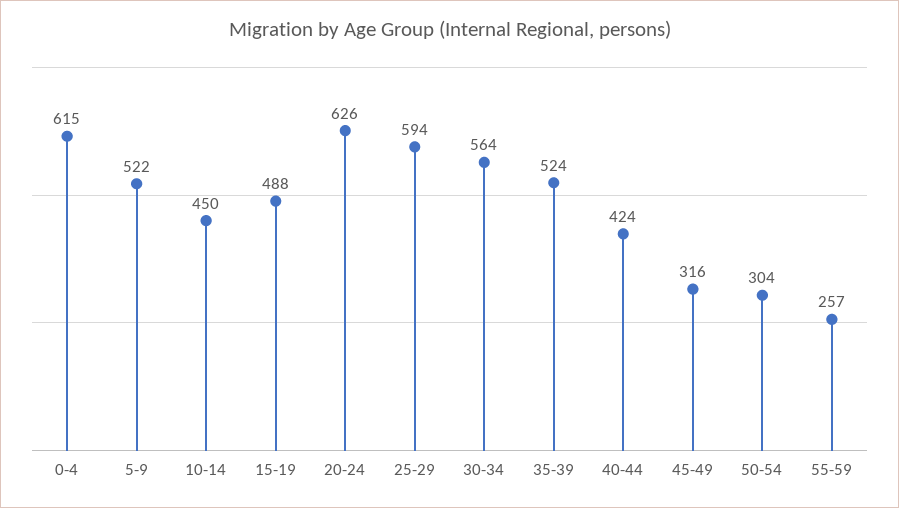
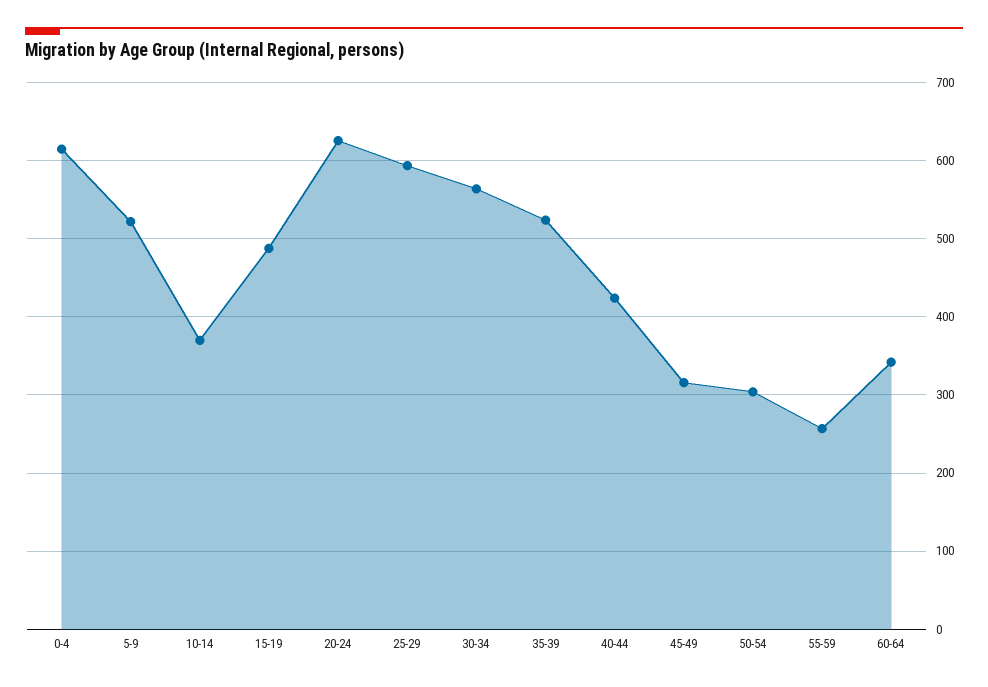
10-14: 450 -> 370
60-64: none -> 340

